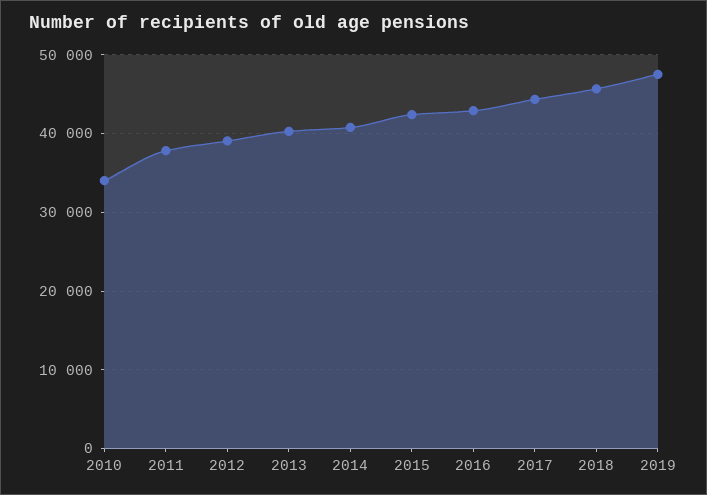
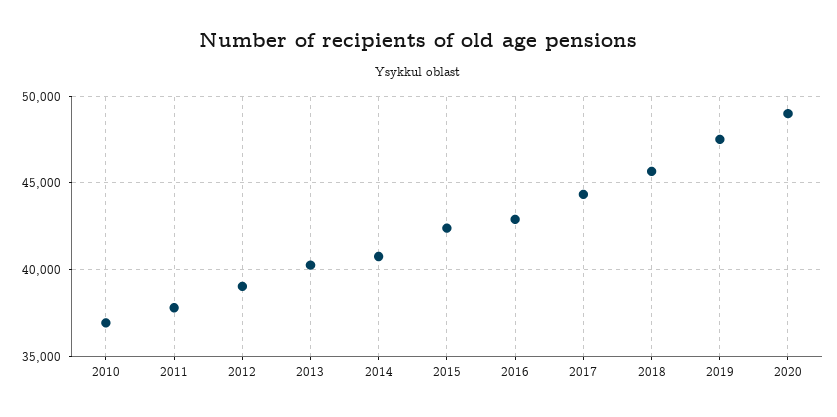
2010: 34000 -> 37000
2020: none -> 49000

